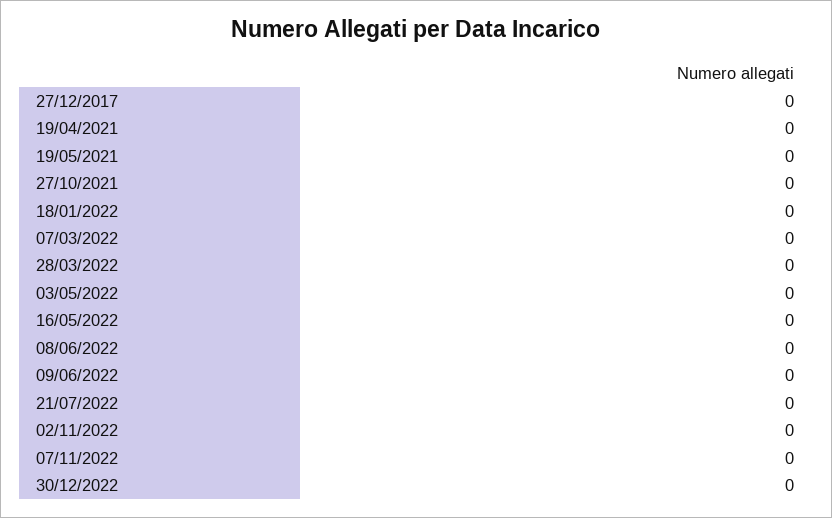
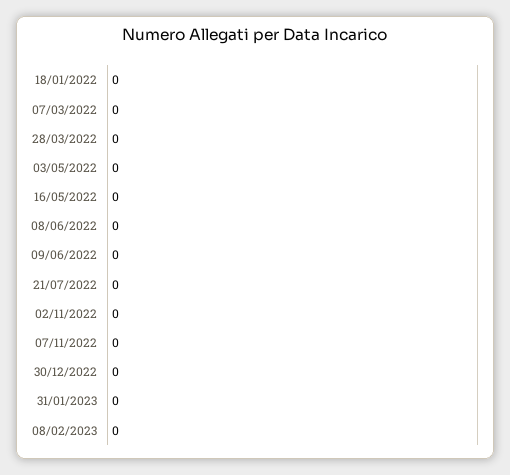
27/12/2017: 0 -> none
19/04/2021: 0 -> none
19/05/2021: 0 -> none
27/10/2021: 0 -> none
31/01/2023: none -> 0
08/02/2023: none -> 0

